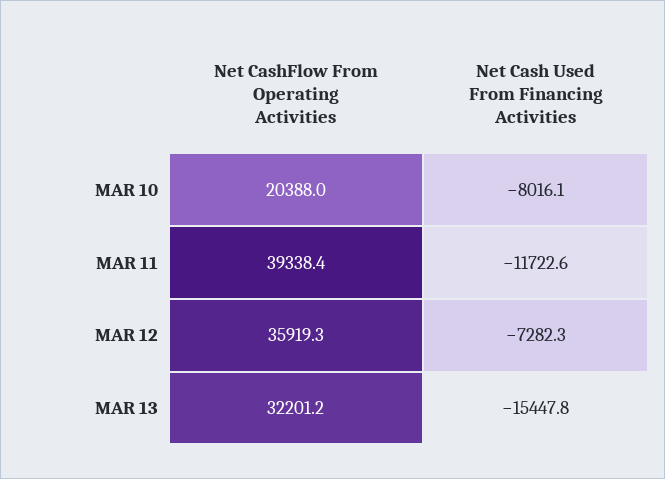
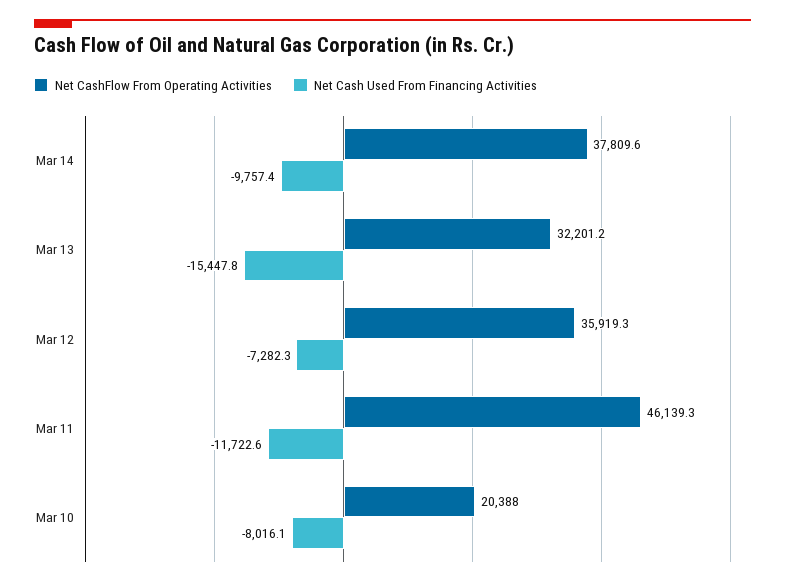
Net CashFlow From Operating Activities, MAR 11: 39338.4 -> 46139.3
Net CashFlow From Operating Activities, Mar 14: none -> 37809.6
Net Cash Used From Financing Activities, Mar 14: none -> -9757.4

